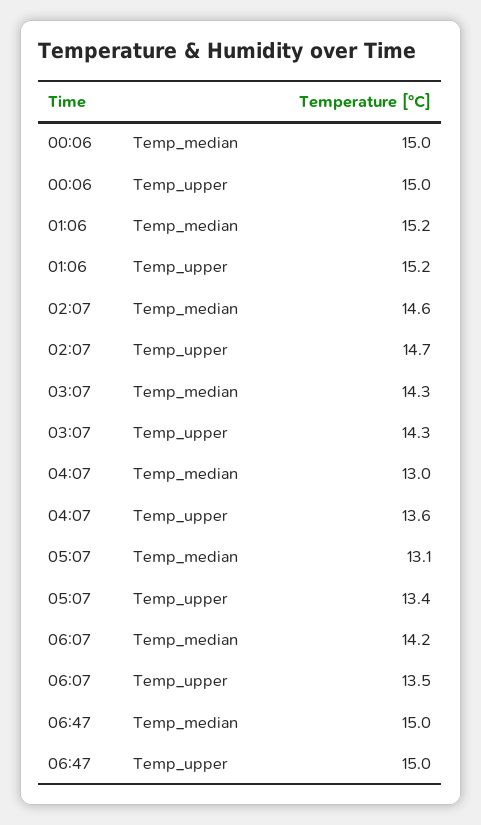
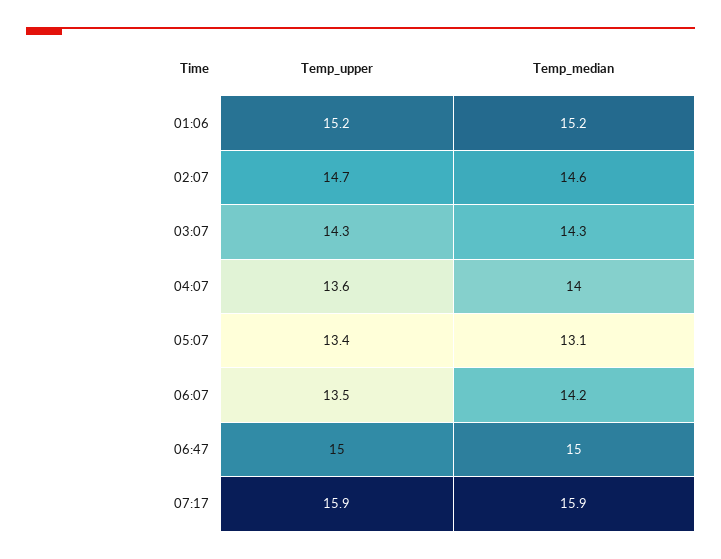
00:06, Temp_median: 15 -> none
00:06, Temp_upper: 15 -> none
04:07, Temp_median: 13 -> 14
07:17, Temp_upper: none -> 15.9
07:17, Temp_median: none -> 15.9

